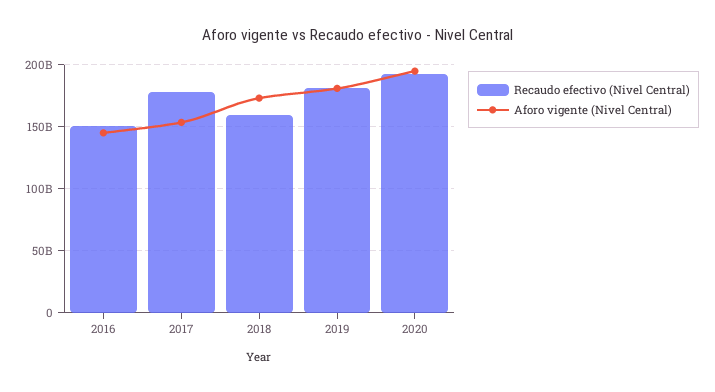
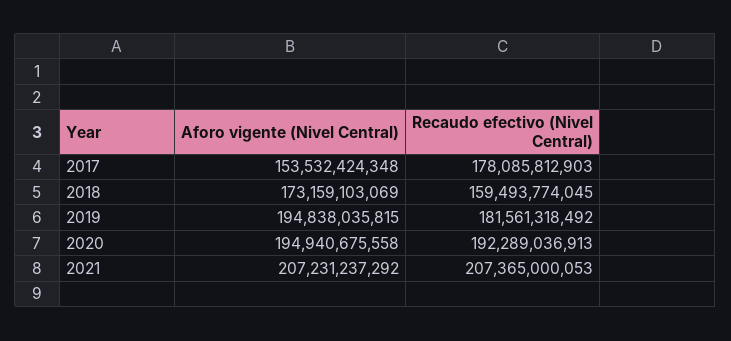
Recaudo efectivo (Nivel Central), 2016: 150000000000 -> none
Aforo vigente (Nivel Central), 2016: 145000000000 -> none
Aforo vigente (Nivel Central), 2019: 180000000000 -> 194838035815
Aforo vigente (Nivel Central), 2021: none -> 207231237292
Recaudo efectivo (Nivel Central), 2021: none -> 207365000053

